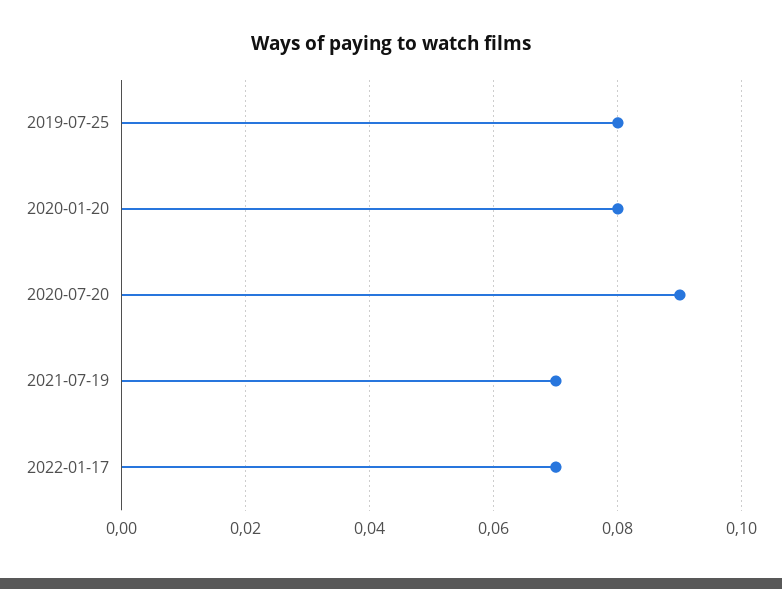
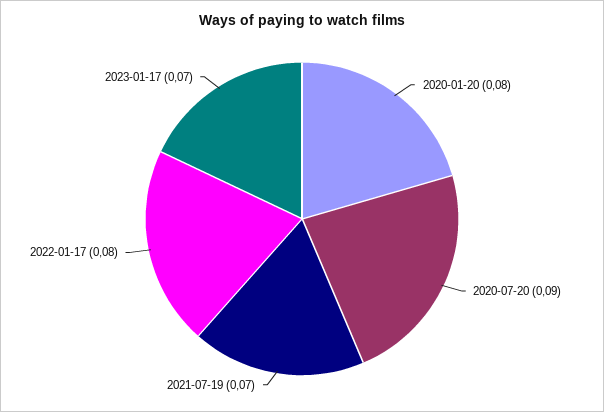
2019-07-25: 0.08 -> none
2022-01-17: 0.07 -> 0.08
2023-01-17: none -> 0.07

